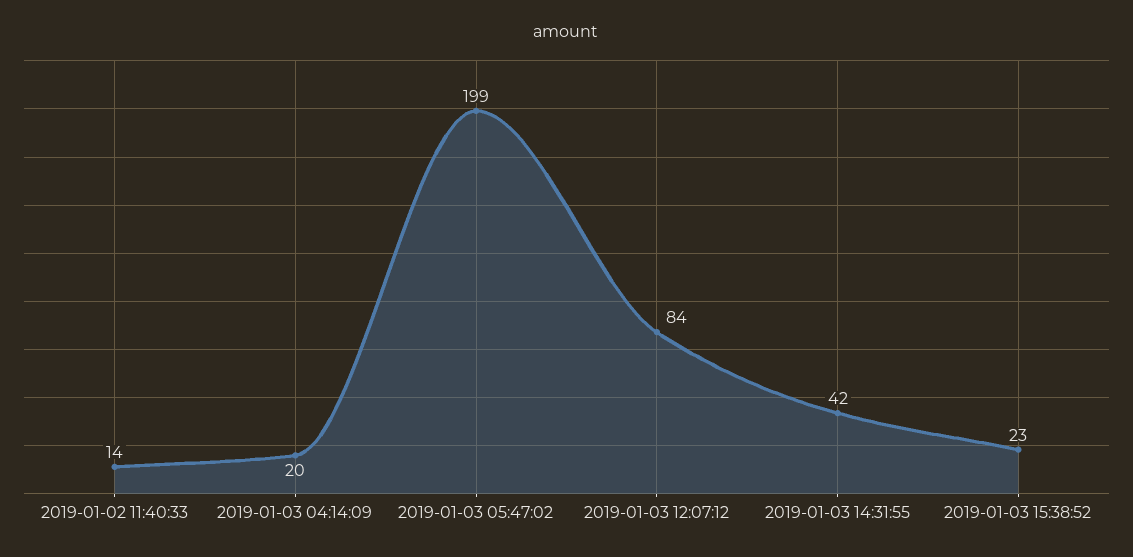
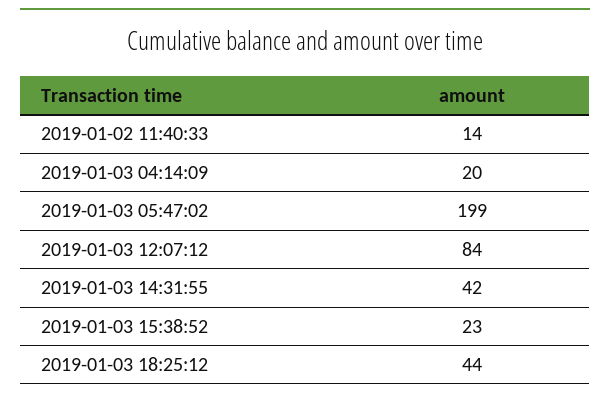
2019-01-03 18:25:12: none -> 44

